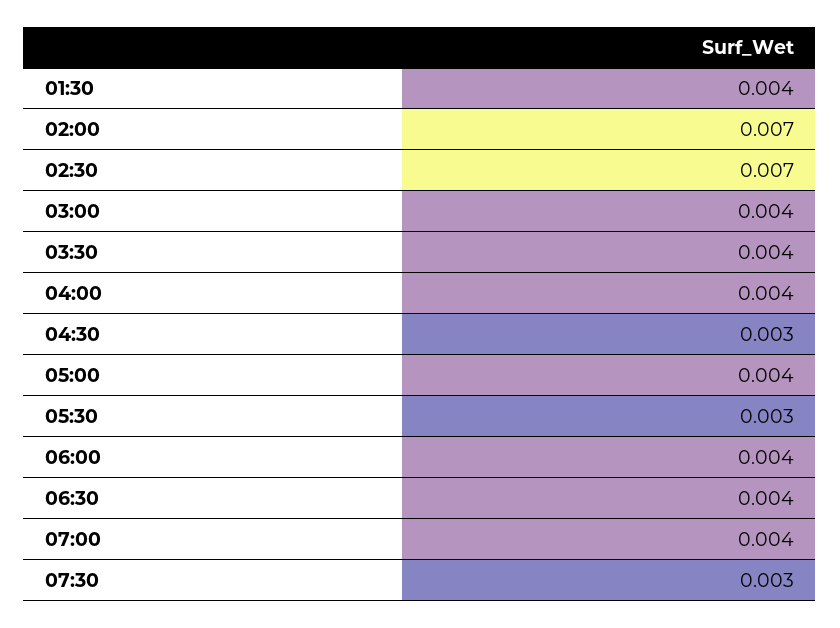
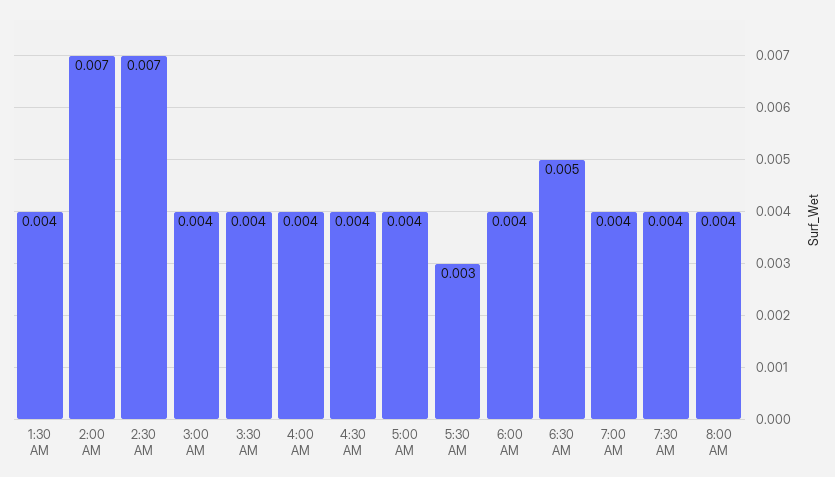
04:30: 0.003 -> 0.004
06:30: 0.004 -> 0.005
07:30: 0.003 -> 0.004
8:00 AM: none -> 0.004

